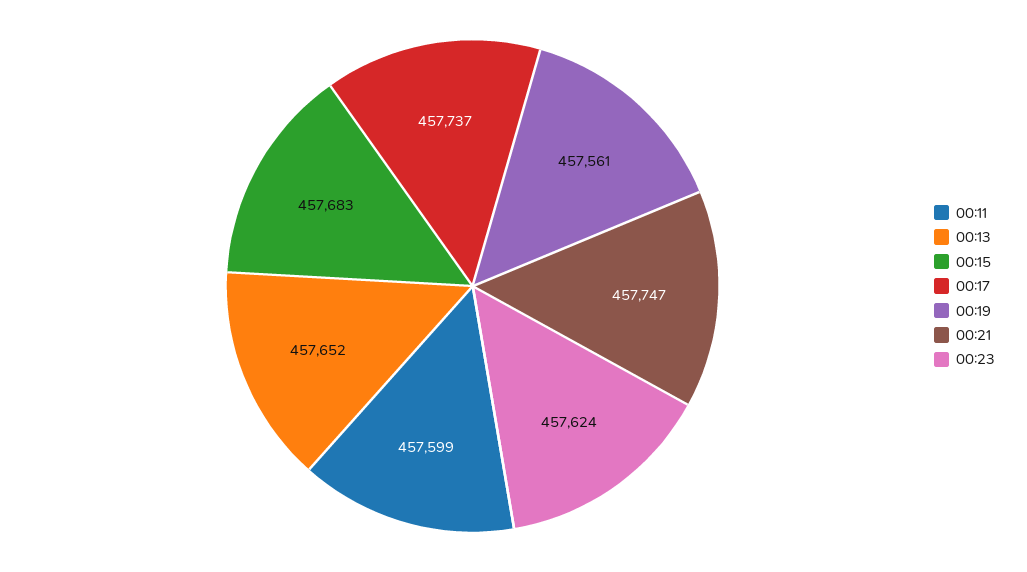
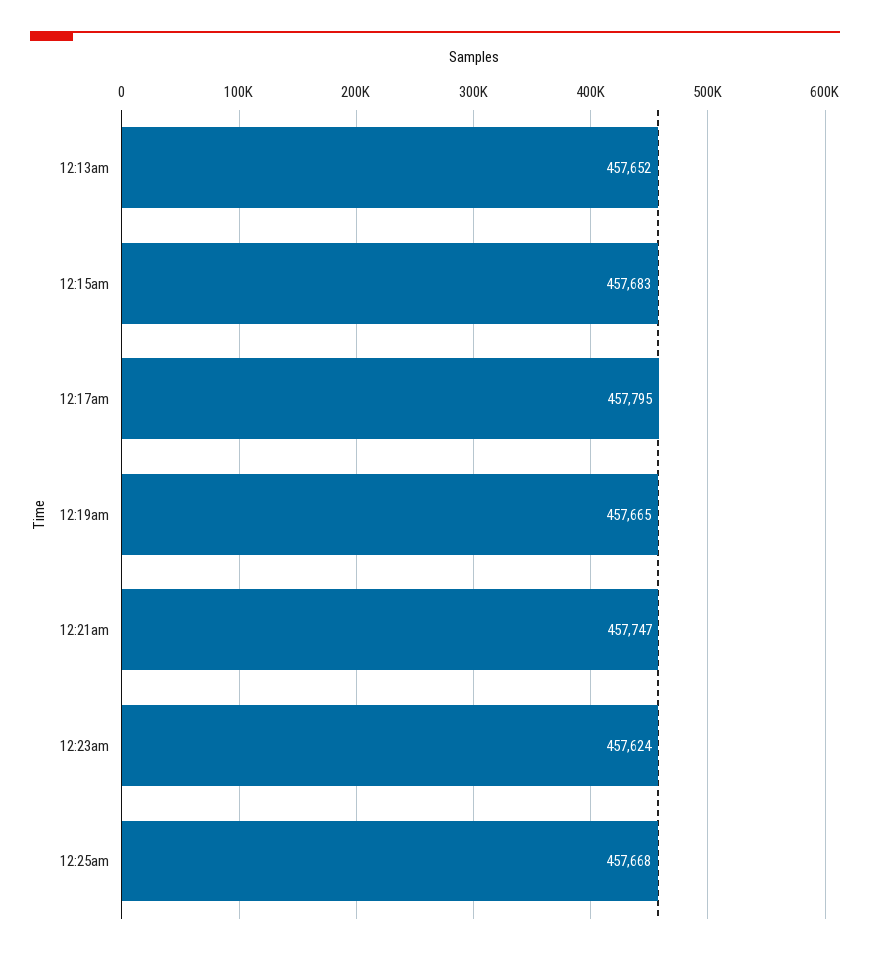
00:11: 457599 -> none
00:17: 457737 -> 457795
00:19: 457561 -> 457665
12:25am: none -> 457668

